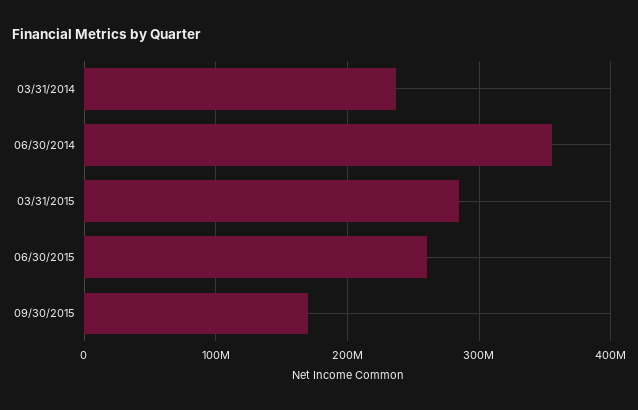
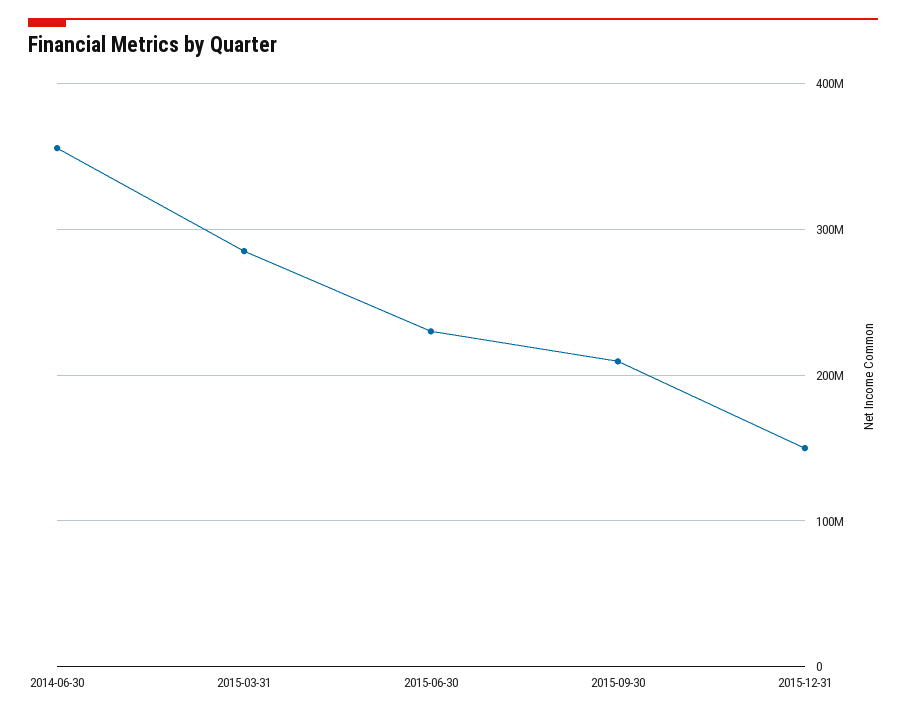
03/31/2014: 240000000 -> none
06/30/2015: 260000000 -> 230000000
09/30/2015: 170000000 -> 210000000
2015-12-31: none -> 150000000

